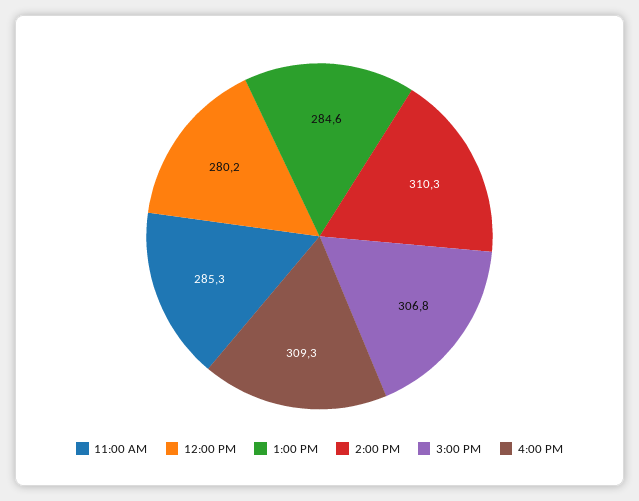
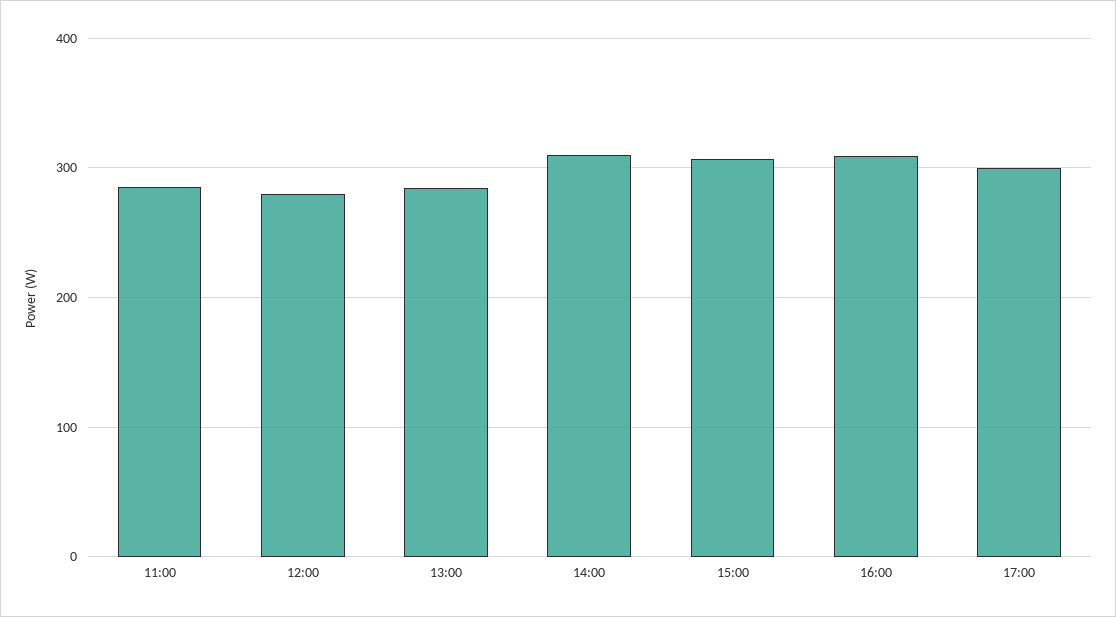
17:00: none -> 300

